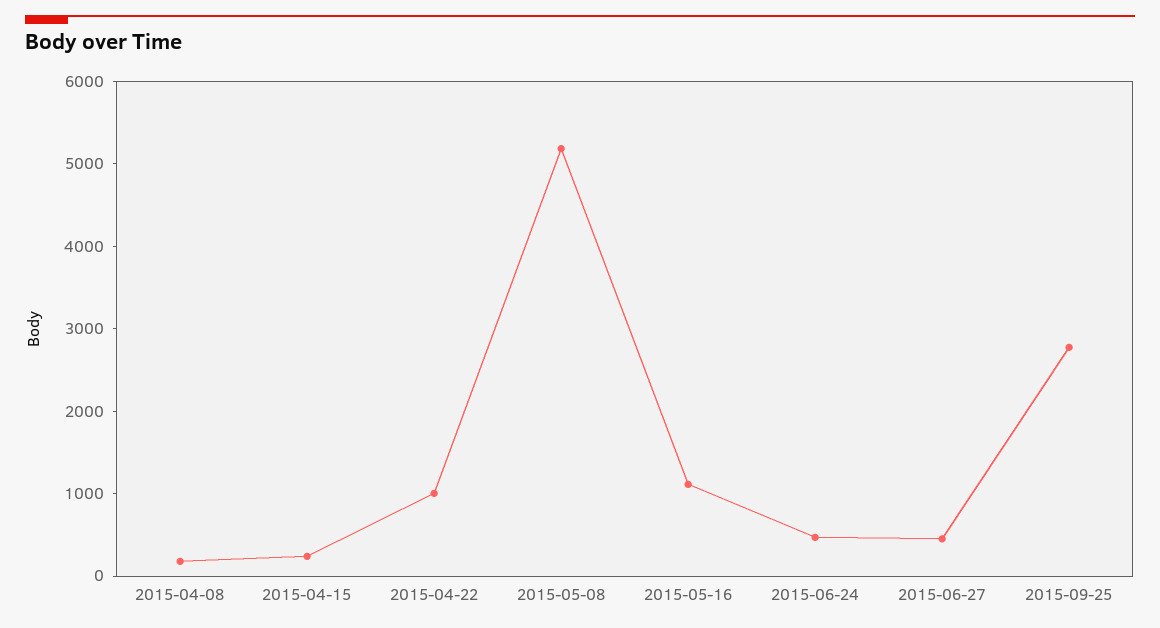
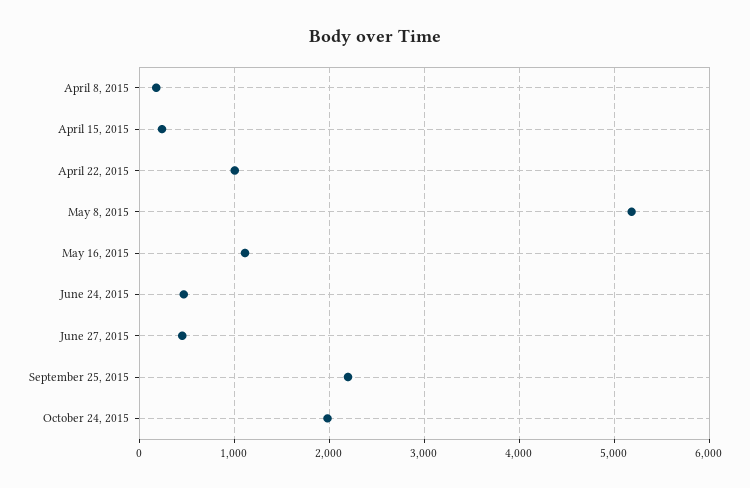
2015-09-25: 2800 -> 2200
October 24, 2015: none -> 2000

